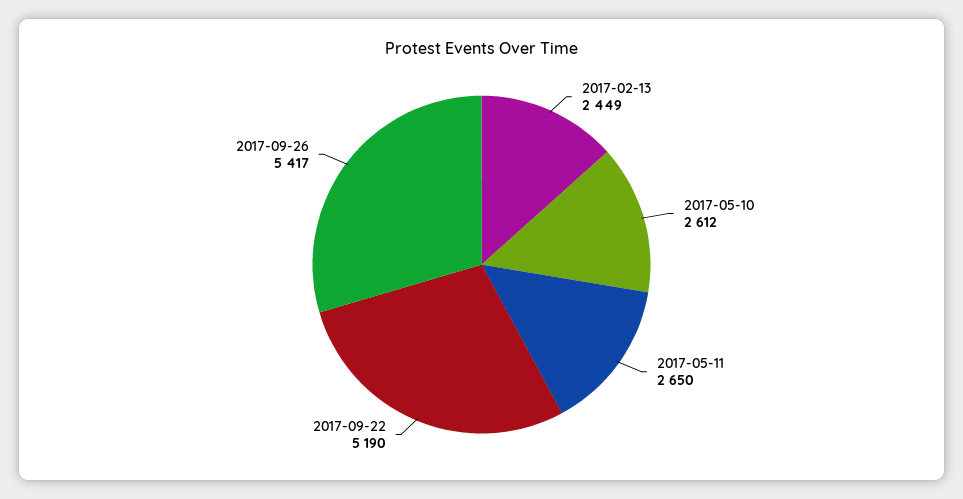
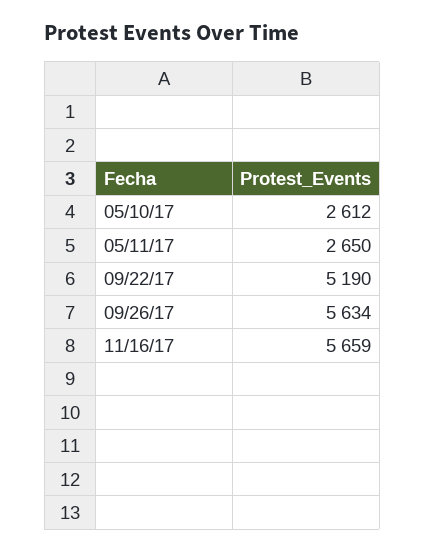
2017-02-13: 2449 -> none
2017-09-26: 5417 -> 5634
11/16/17: none -> 5659

